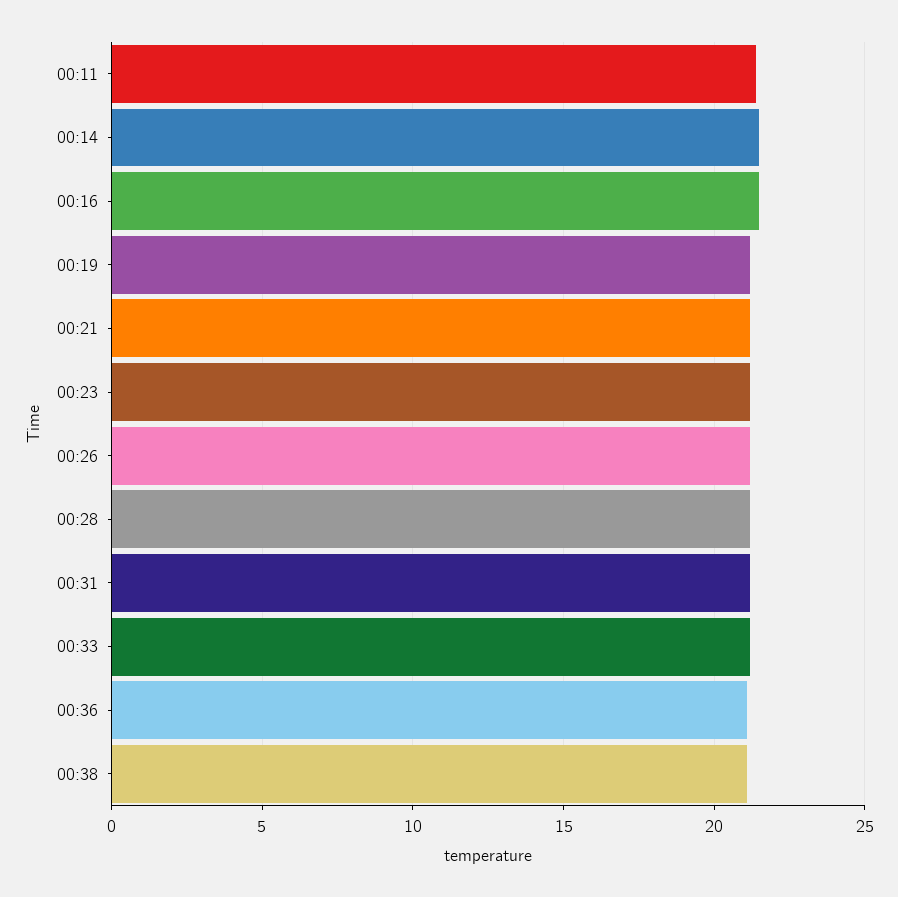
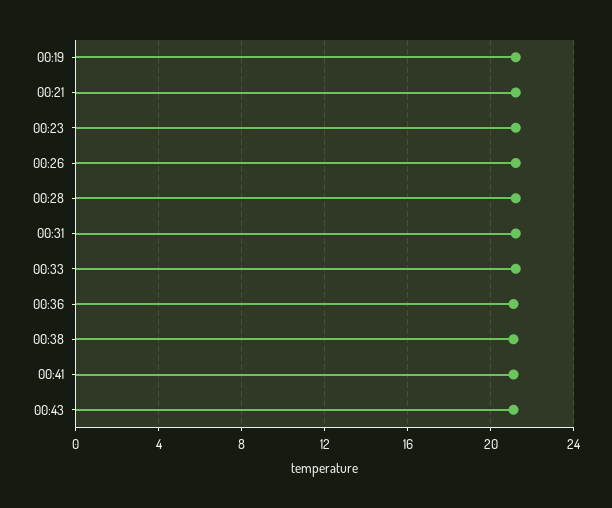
00:11: 21.5 -> none
00:14: 21.5 -> none
00:16: 21.5 -> none
00:41: none -> 21
00:43: none -> 21

